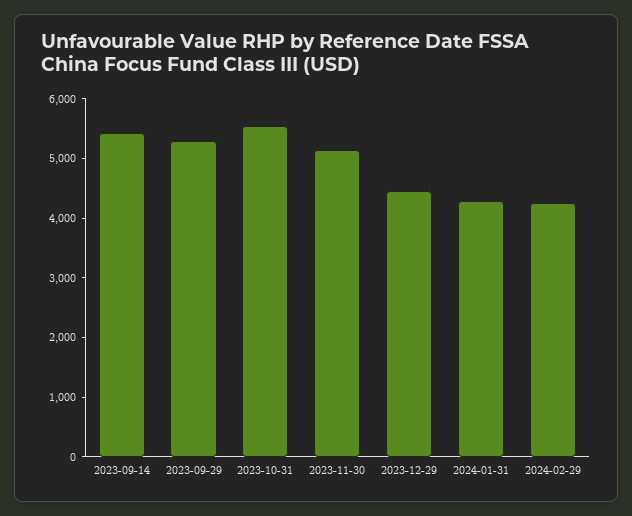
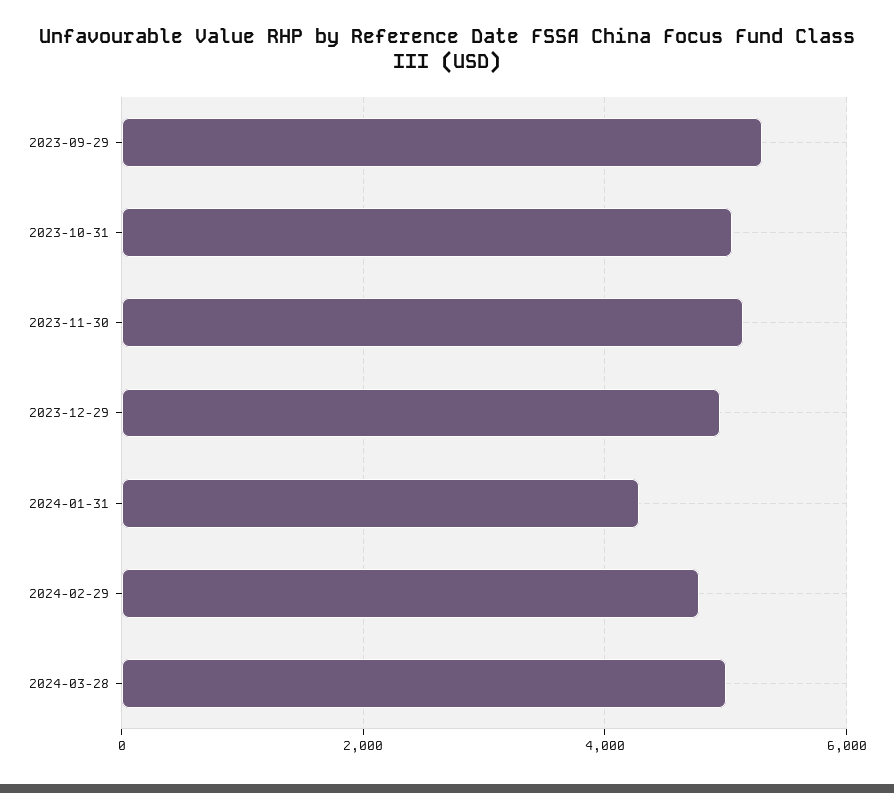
2023-09-14: 5400 -> none
2023-10-31: 5600 -> 5000
2023-12-29: 4400 -> 5000
2024-02-29: 4200 -> 4800
2024-03-28: none -> 5000

